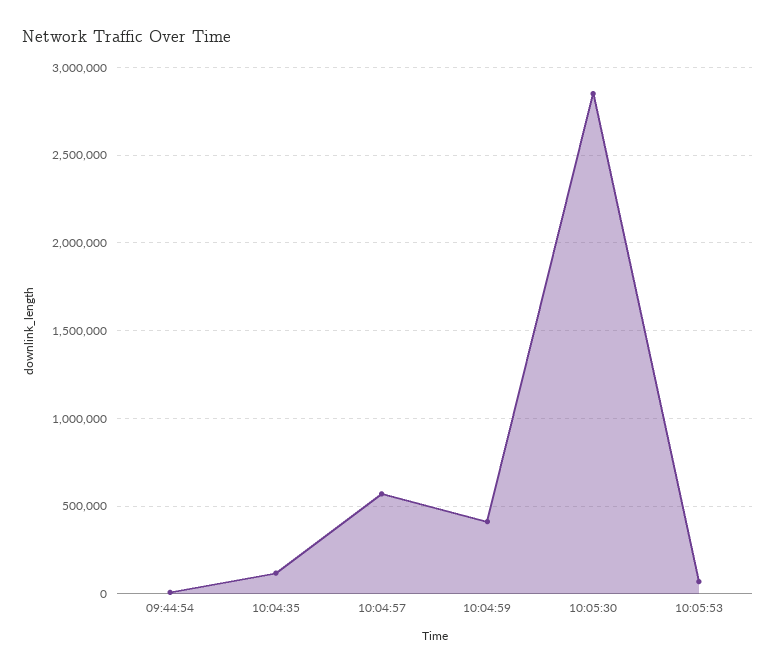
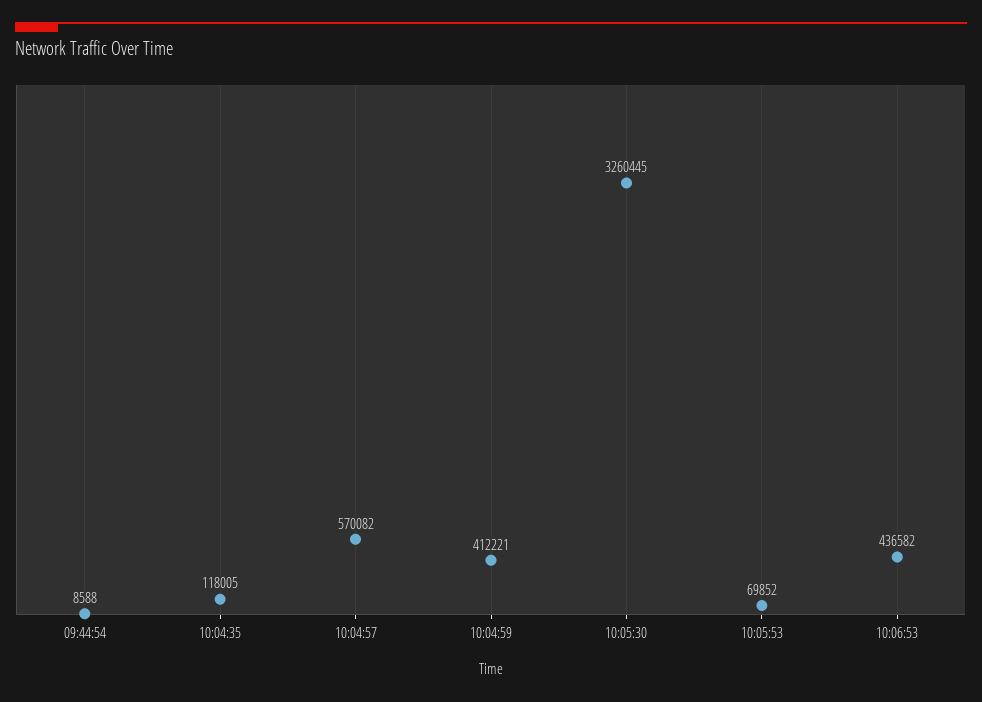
10:05:30: 2850000 -> 3260445
10:06:53: none -> 436582

